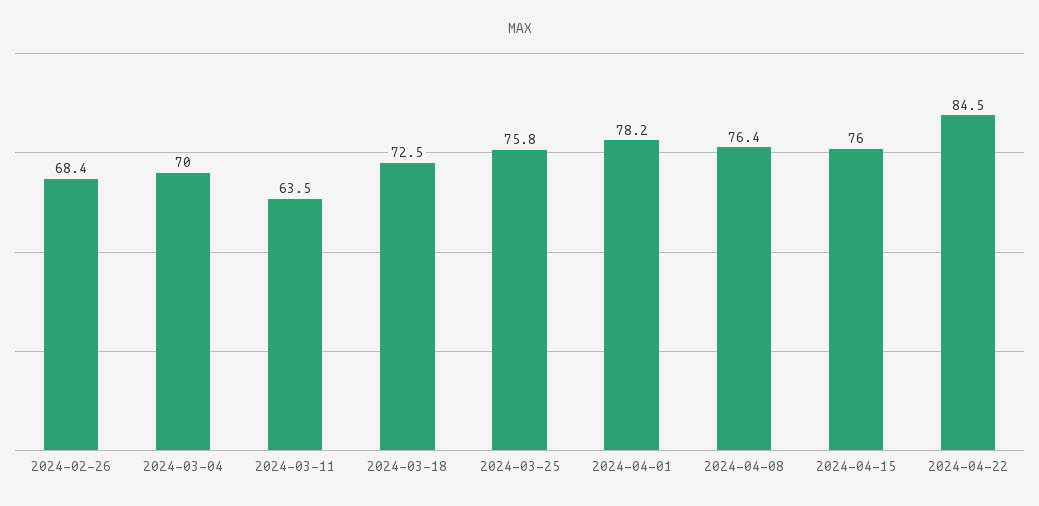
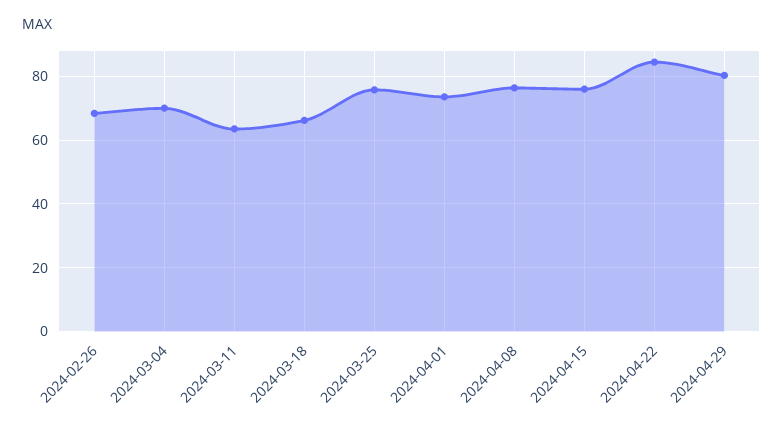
2024-03-18: 72.5 -> 66
2024-04-01: 78.2 -> 74
2024-04-29: none -> 80

